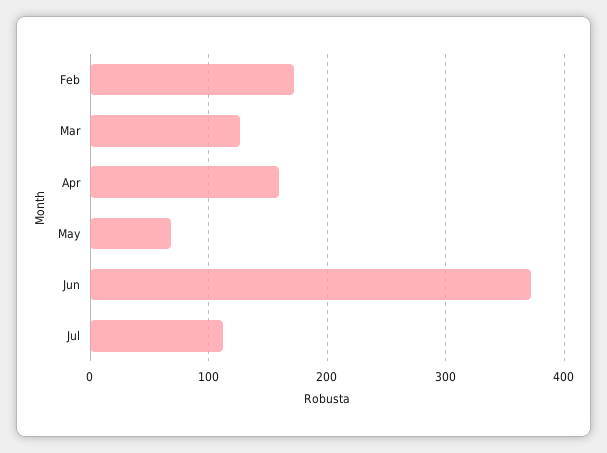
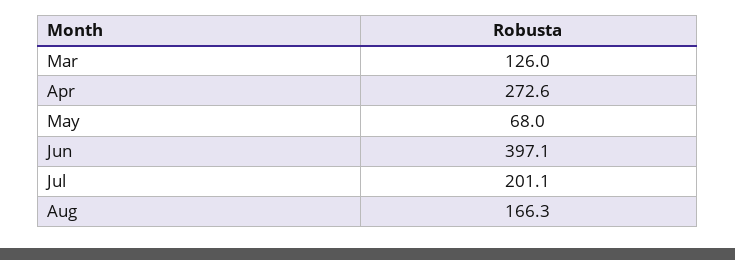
Feb: 170 -> none
Apr: 160 -> 272.6
Jun: 370 -> 397.1
Jul: 110 -> 201.1
Aug: none -> 166.3

